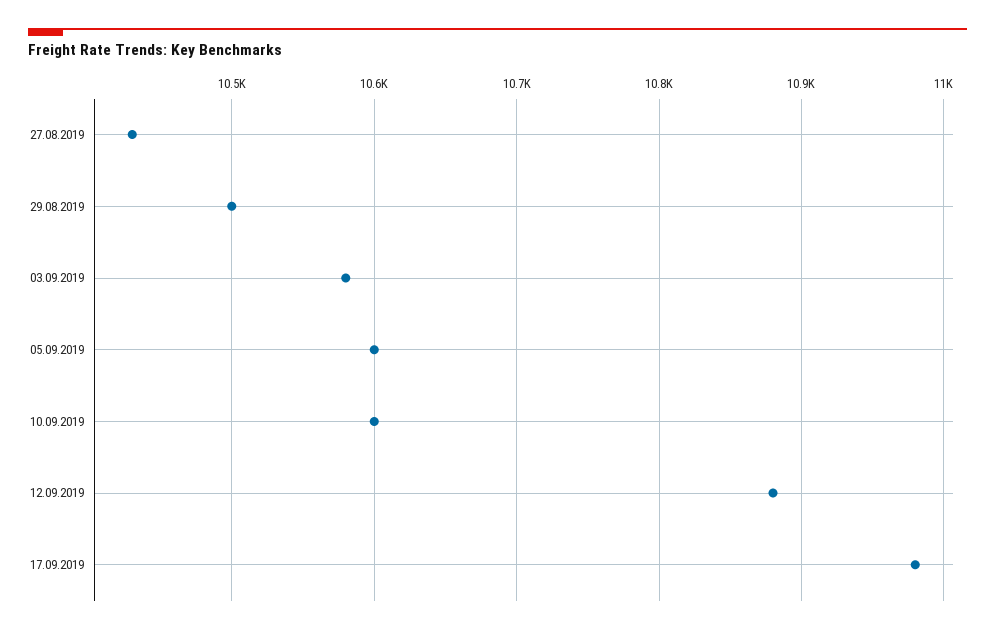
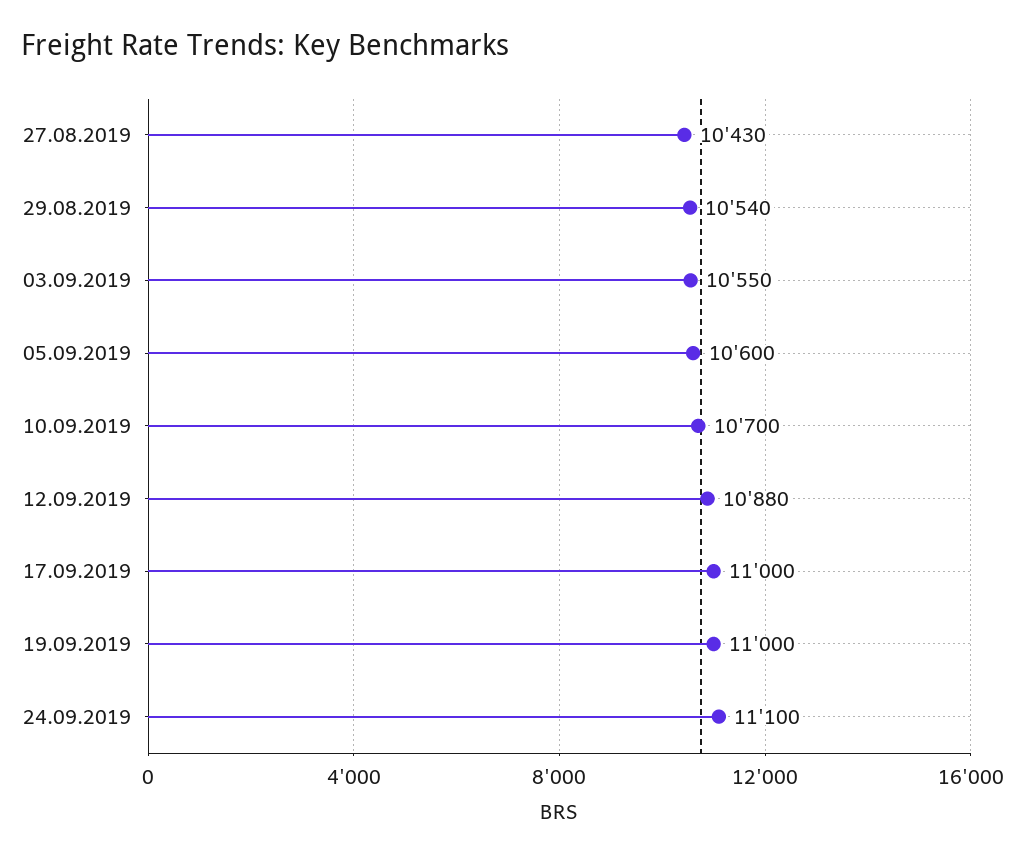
29.08.2019: 10500 -> 10540
03.09.2019: 10580 -> 10550
10.09.2019: 10600 -> 10700
17.09.2019: 10980 -> 11000
19.09.2019: none -> 11000
24.09.2019: none -> 11100

